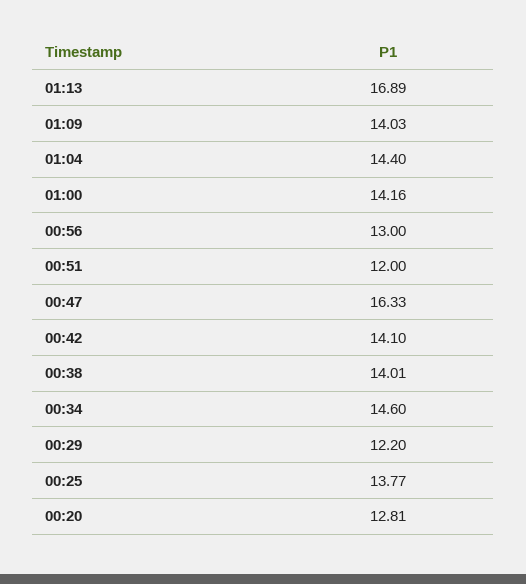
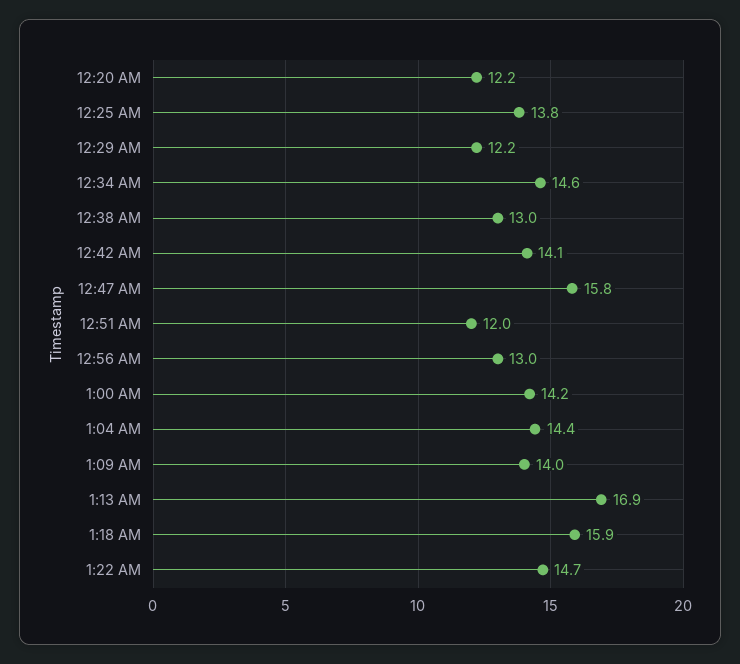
00:47: 16.33 -> 15.8
00:38: 14.01 -> 13
00:20: 12.81 -> 12.2
1:18 AM: none -> 15.9
1:22 AM: none -> 14.7

